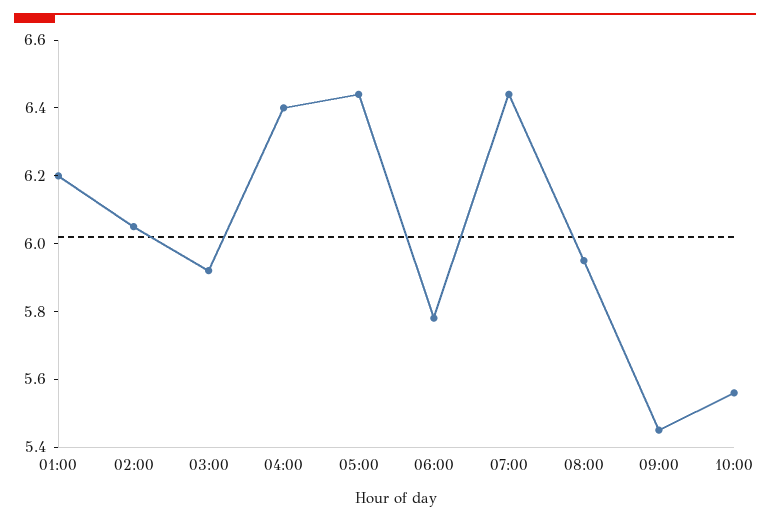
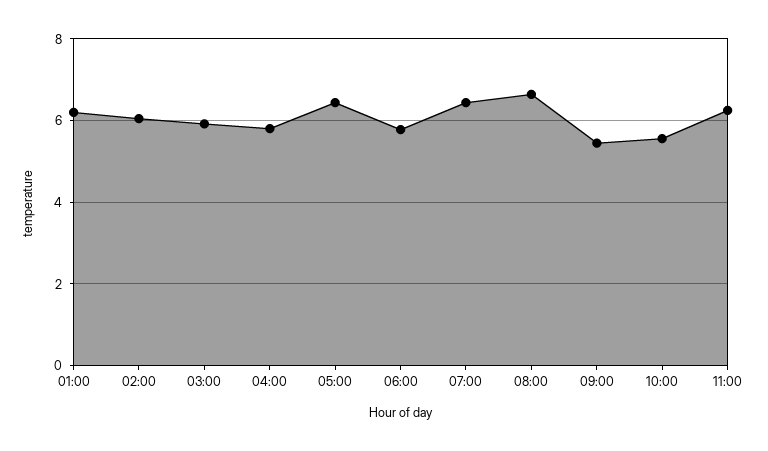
04:00: 6.4 -> 5.8
08:00: 5.95 -> 6.6
11:00: none -> 6.2

